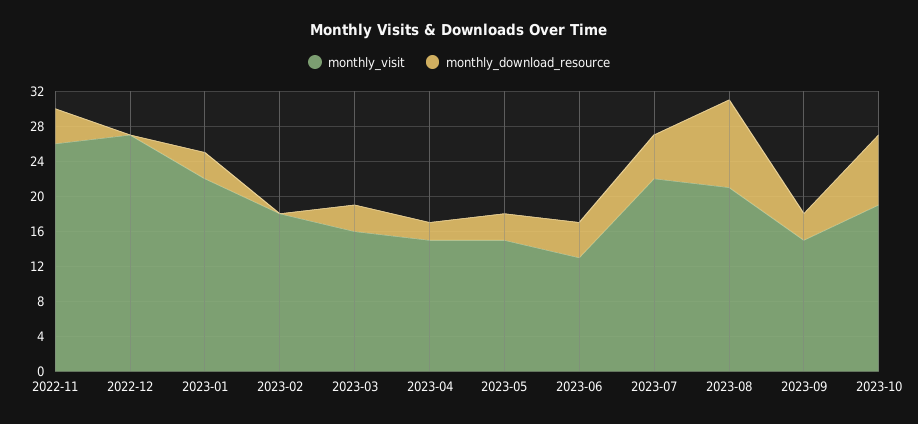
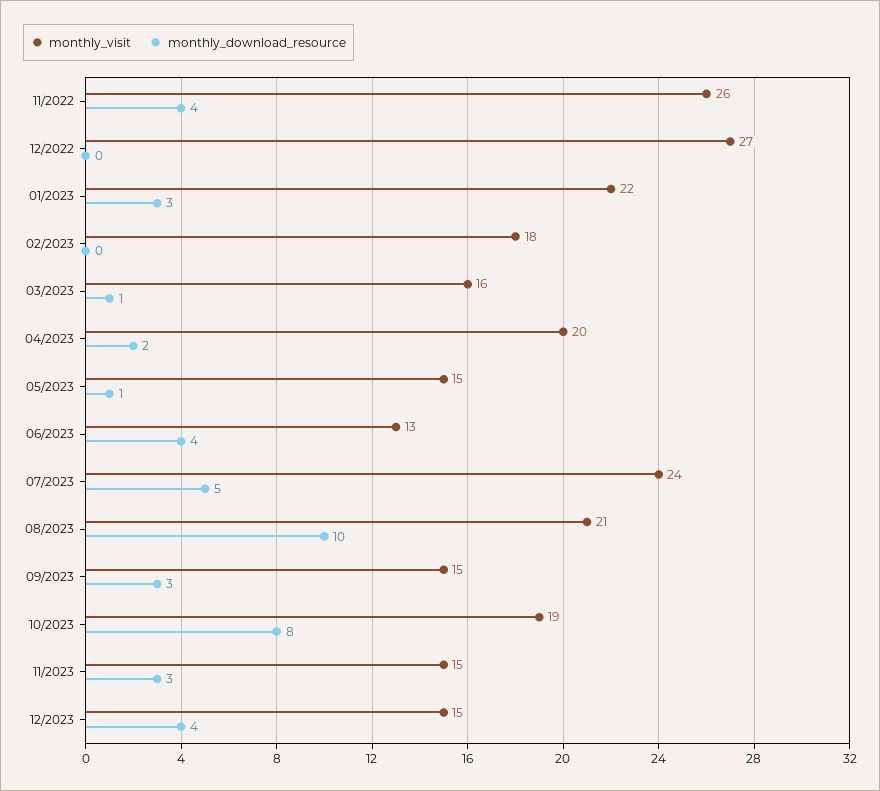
monthly_download_resource, 2023-03: 3 -> 1
monthly_visit, 2023-04: 15 -> 20
monthly_download_resource, 2023-05: 3 -> 1
monthly_visit, 2023-07: 22 -> 24
monthly_visit, 11/2023: none -> 15
monthly_download_resource, 11/2023: none -> 3
monthly_visit, 12/2023: none -> 15
monthly_download_resource, 12/2023: none -> 4

